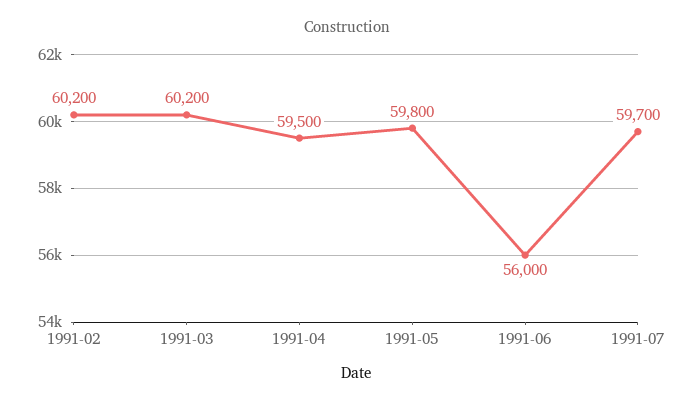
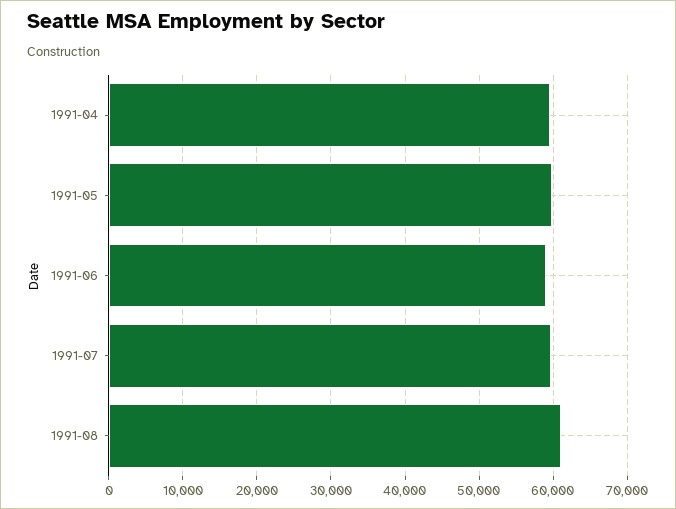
1991-02: 60200 -> none
1991-03: 60200 -> none
1991-06: 56000 -> 59000
1991-08: none -> 61000

